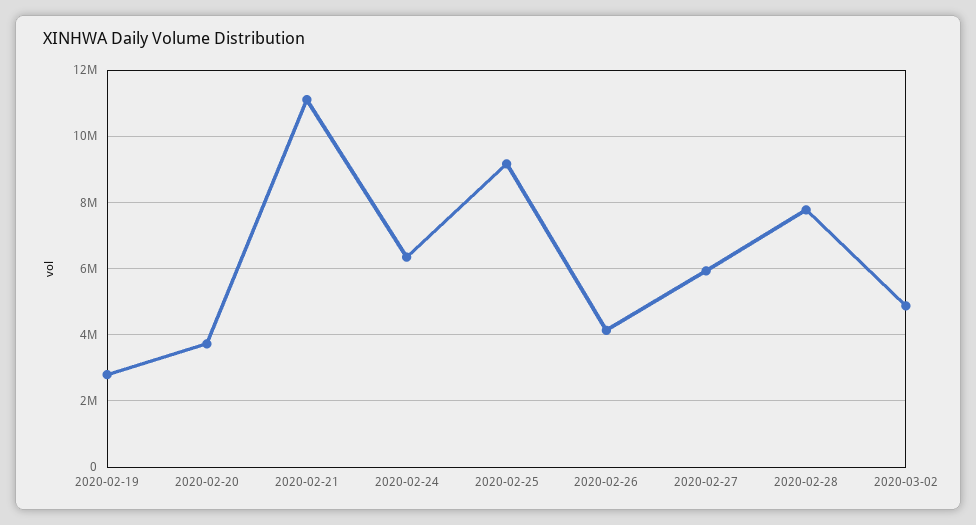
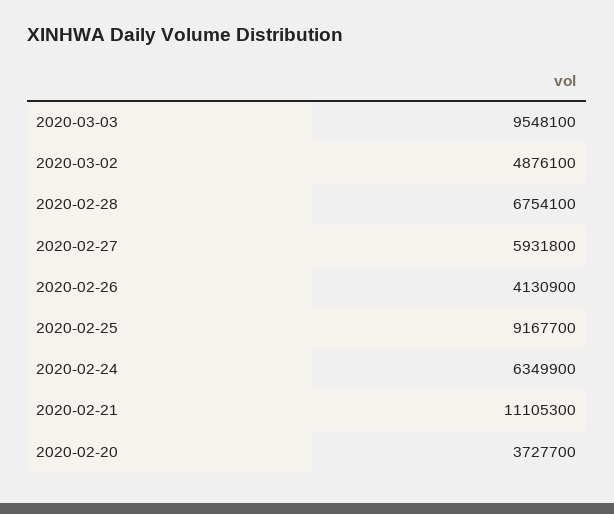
2020-02-19: 2800000 -> none
2020-02-28: 7800000 -> 6754100
2020-03-03: none -> 9548100

